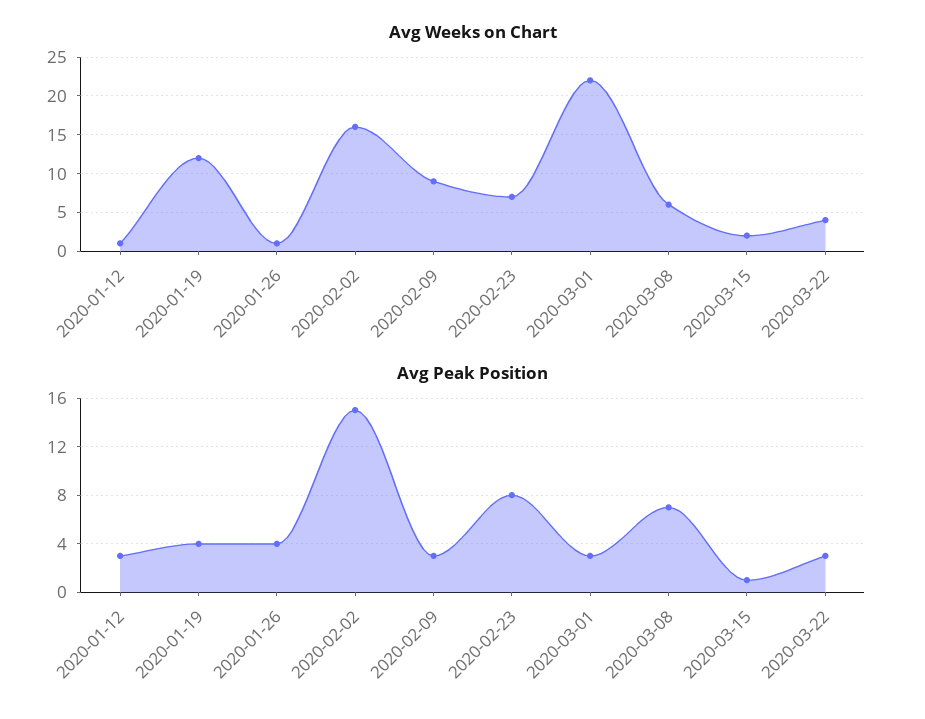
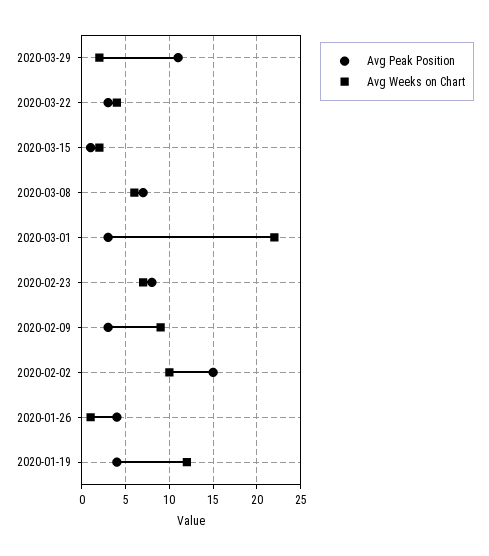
Avg Weeks on Chart, 2020-01-12: 1 -> none
Avg Weeks on Chart, 2020-02-02: 16 -> 10
Avg Peak Position, 2020-01-12: 3 -> none
Avg Peak Position, 2020-03-29: none -> 11
Avg Weeks on Chart, 2020-03-29: none -> 2

